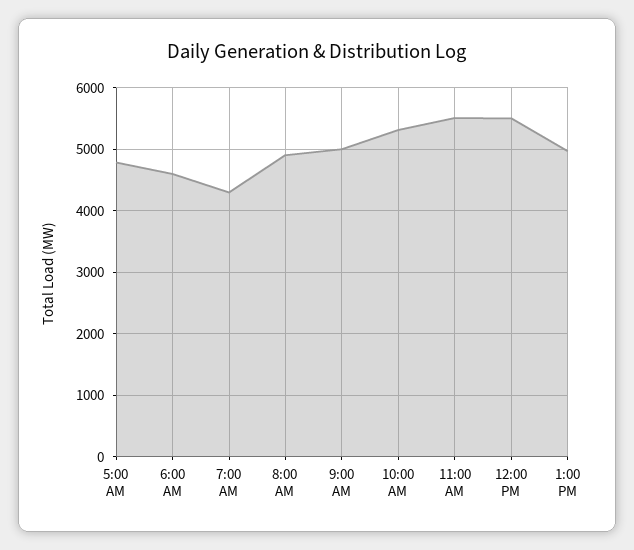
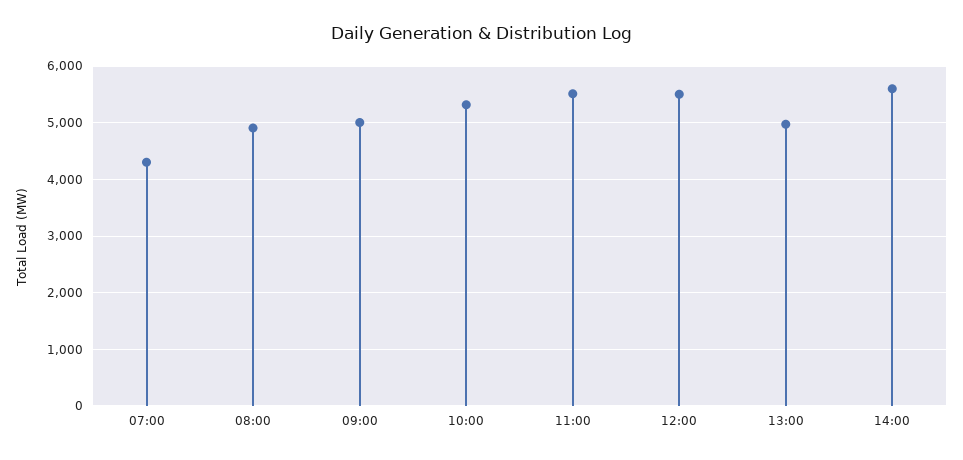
5:00 AM: 4800 -> none
6:00 AM: 4600 -> none
14:00: none -> 5600

